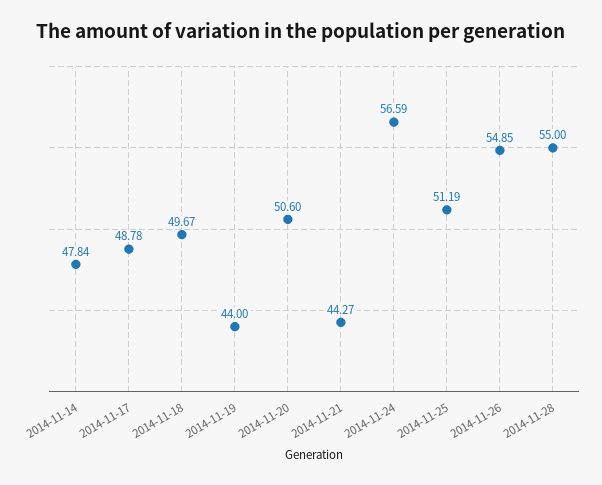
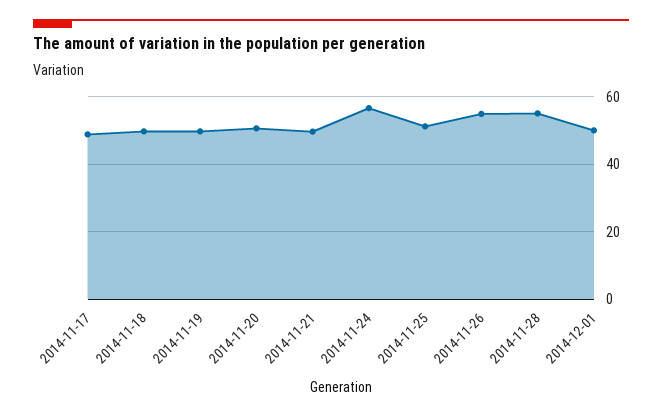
2014-11-14: 47.84 -> none
2014-11-19: 44 -> 50
2014-11-21: 44.27 -> 50
2014-12-01: none -> 50

